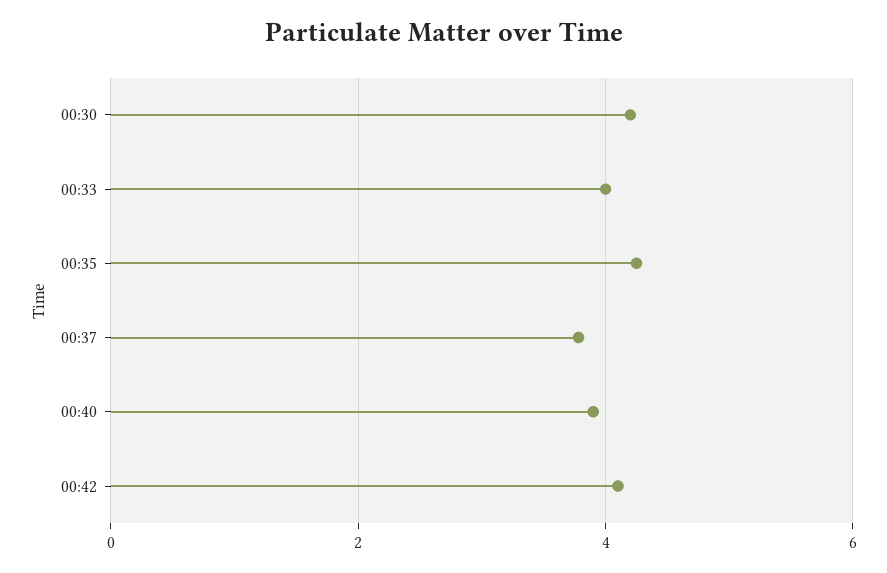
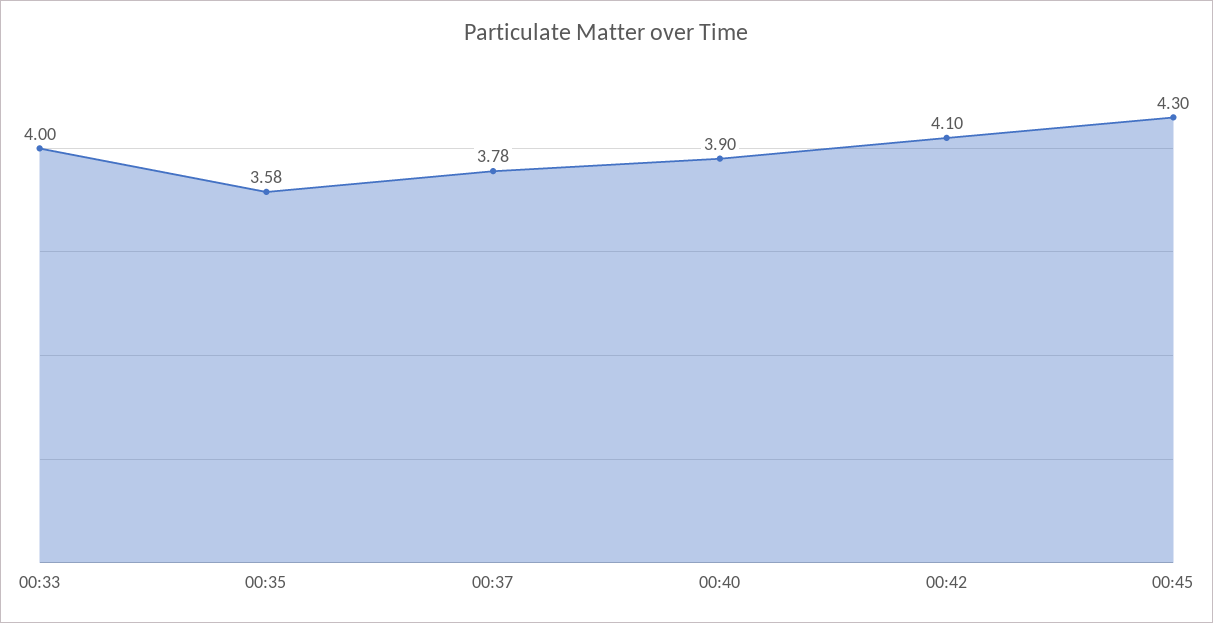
00:30: 4.2 -> none
00:35: 4.2 -> 3.58
00:45: none -> 4.3

